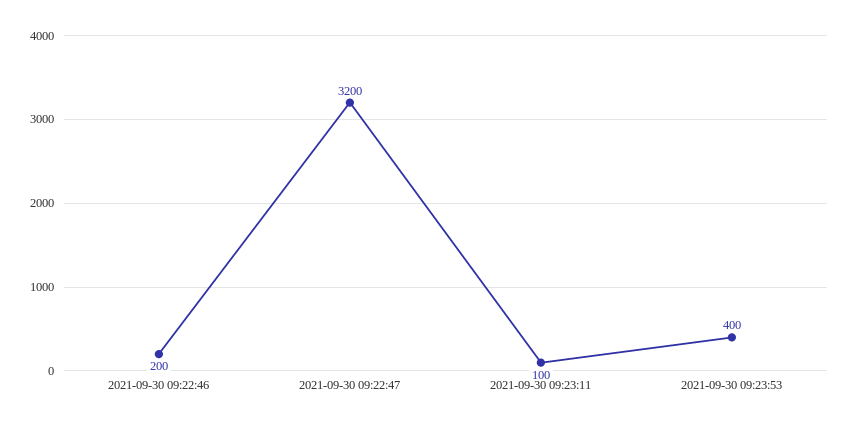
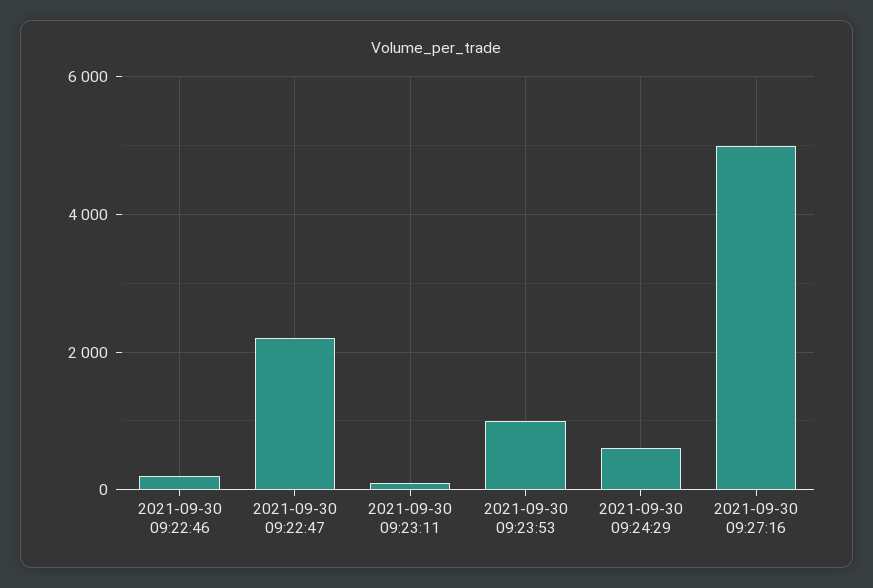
2021-09-30 09:22:47: 3200 -> 2200
2021-09-30 09:23:53: 400 -> 1000
2021-09-30 09:24:29: none -> 600
2021-09-30 09:27:16: none -> 5000

